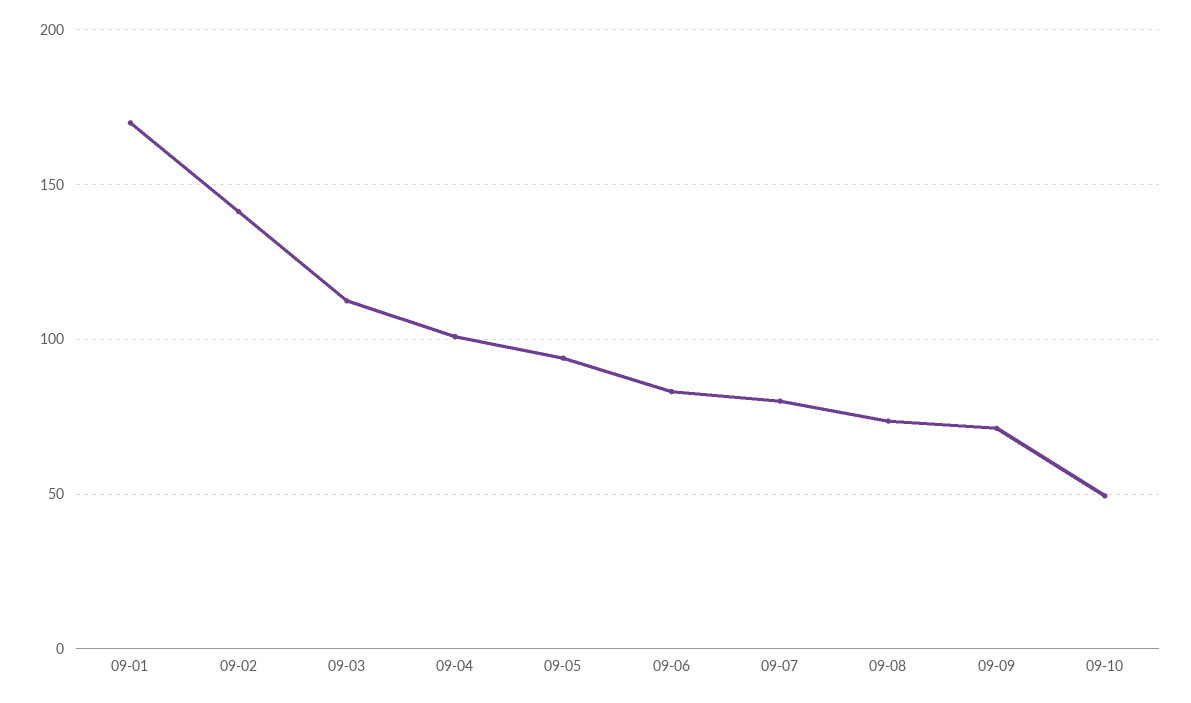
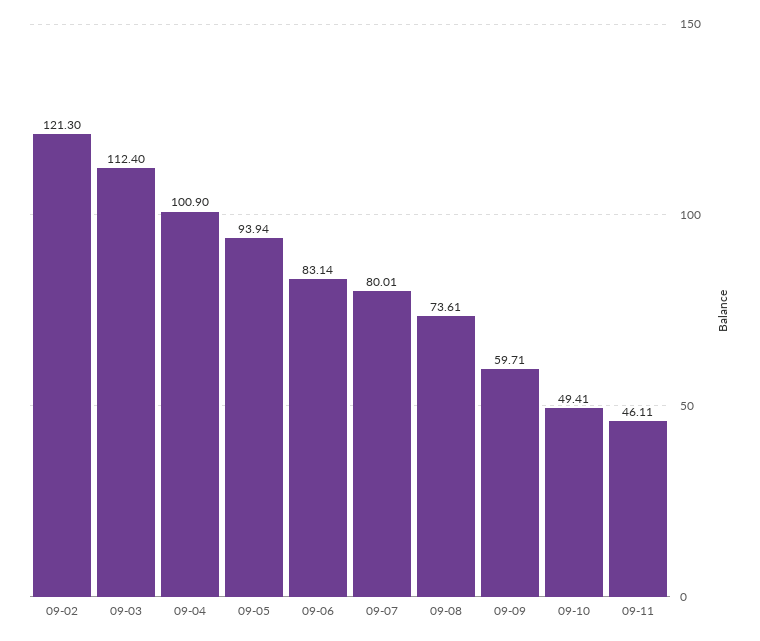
09-01: 170 -> none
09-02: 140 -> 121.3
09-09: 70 -> 59.71
09-11: none -> 46.11

